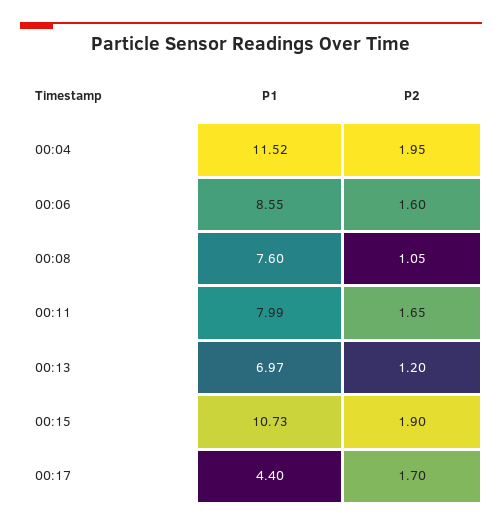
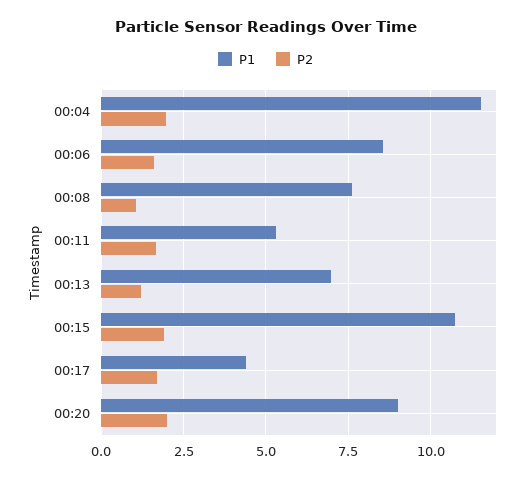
P1, 00:11: 7.99 -> 5.25
P1, 00:20: none -> 9
P2, 00:20: none -> 2

